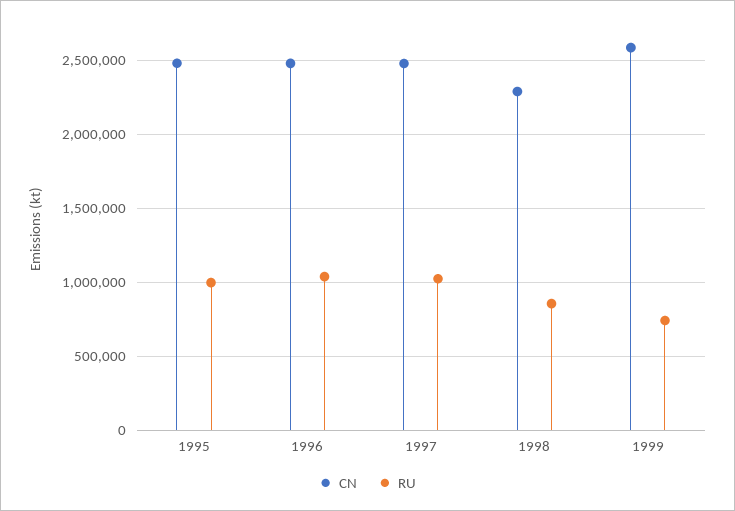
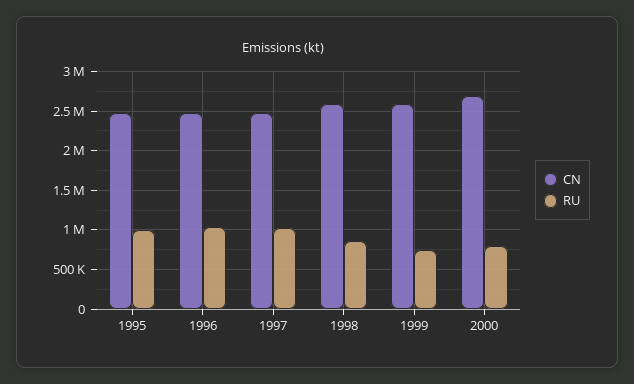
CN, 1998: 2300000 -> 2600000
CN, 2000: none -> 2700000
RU, 2000: none -> 800000

